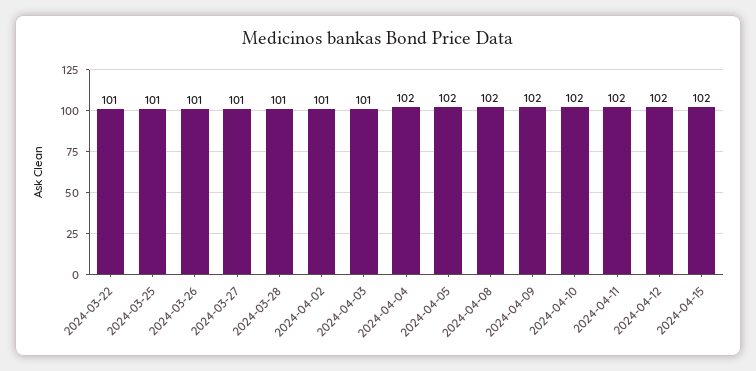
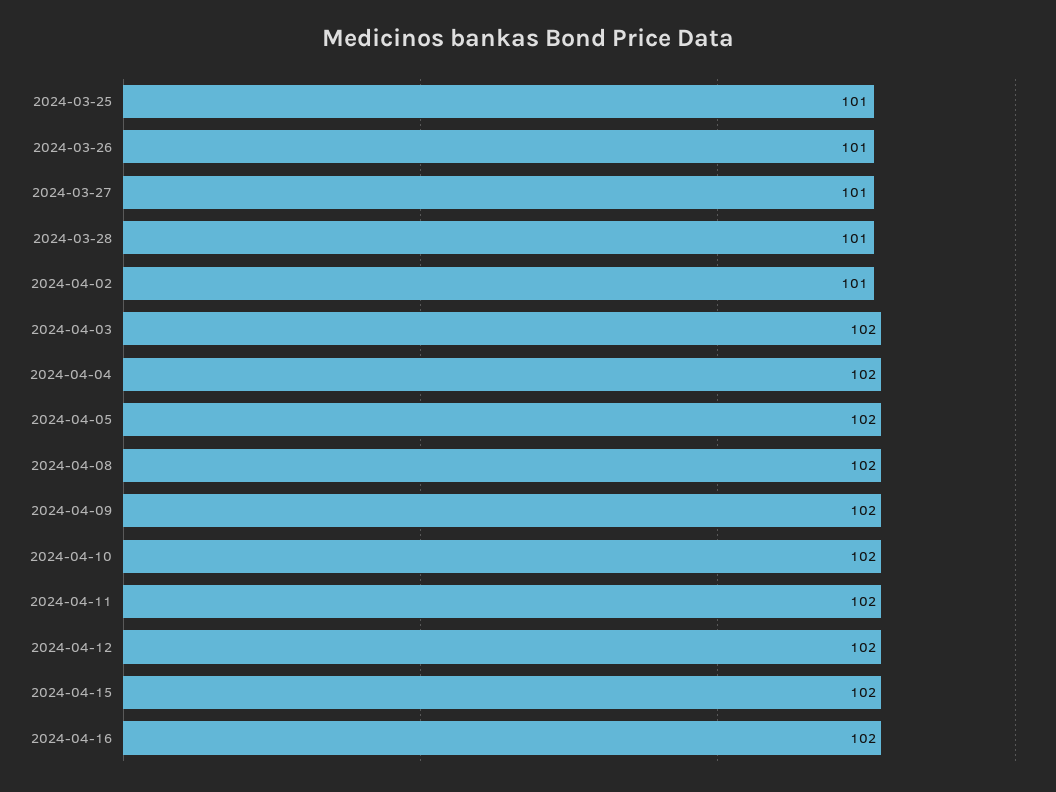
2024-03-22: 101 -> none
2024-04-03: 101 -> 102
2024-04-16: none -> 102

